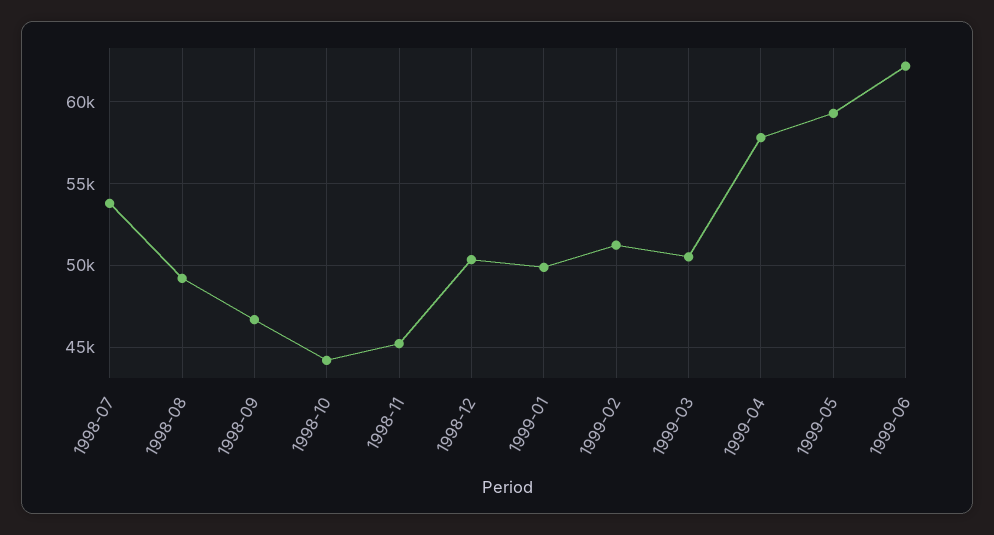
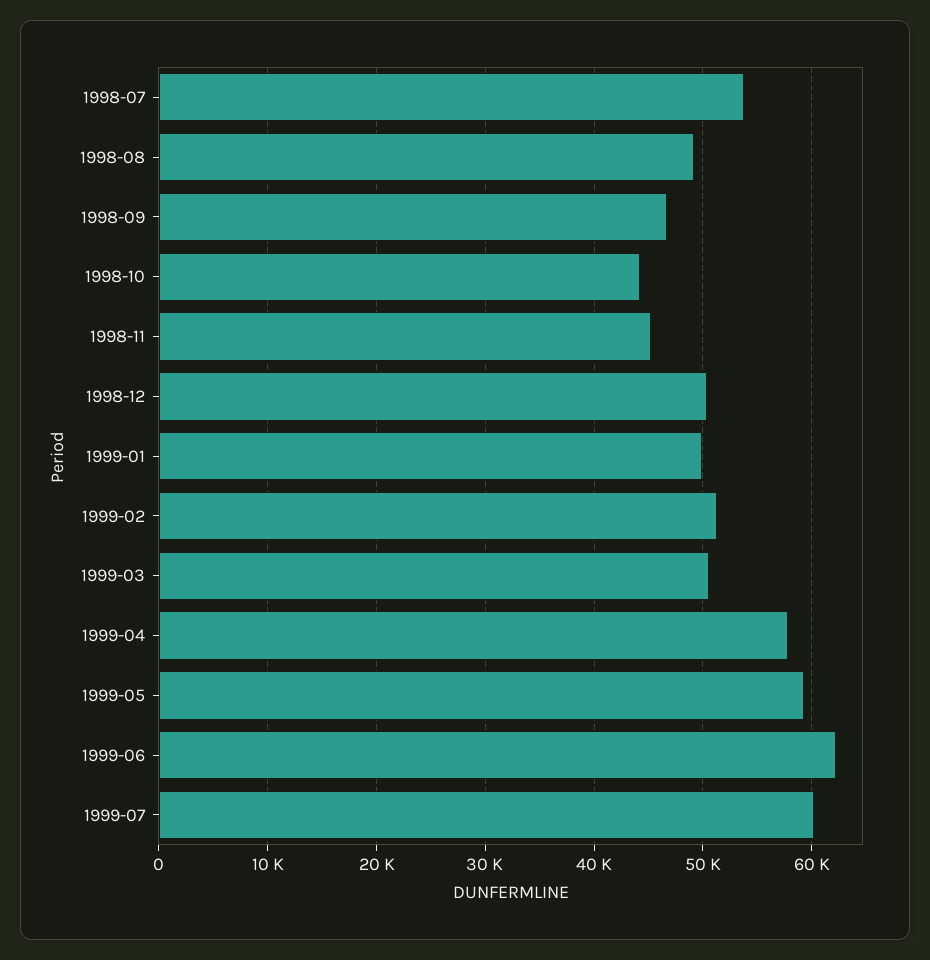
1999-07: none -> 60000

